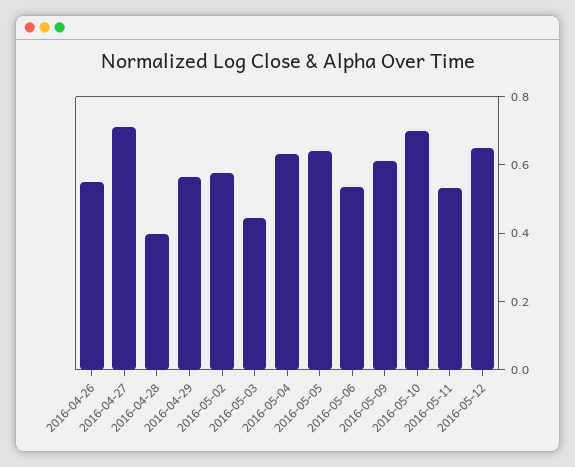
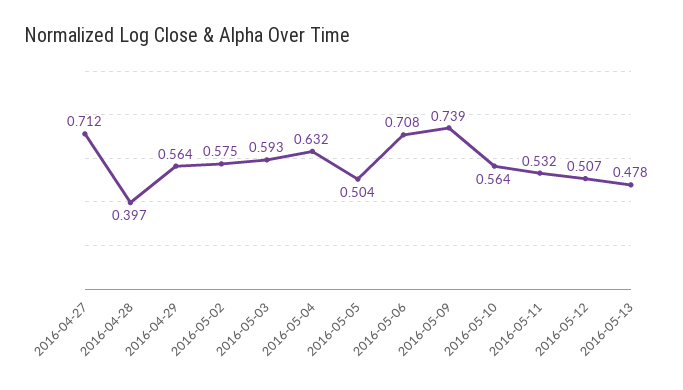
2016-04-26: 0.55 -> none
2016-05-03: 0.45 -> 0.593
2016-05-05: 0.65 -> 0.504
2016-05-06: 0.55 -> 0.708
2016-05-09: 0.6 -> 0.739
2016-05-10: 0.7 -> 0.564
2016-05-12: 0.65 -> 0.507
2016-05-13: none -> 0.478

